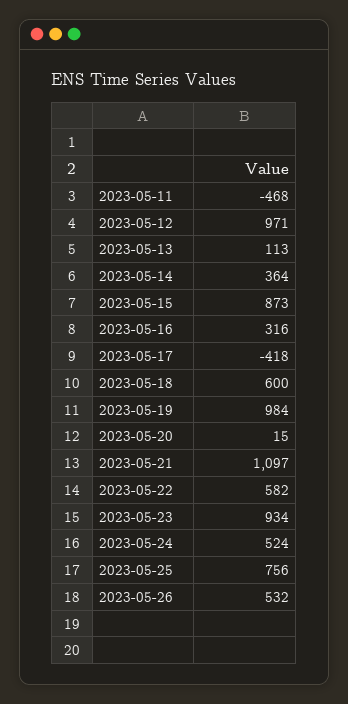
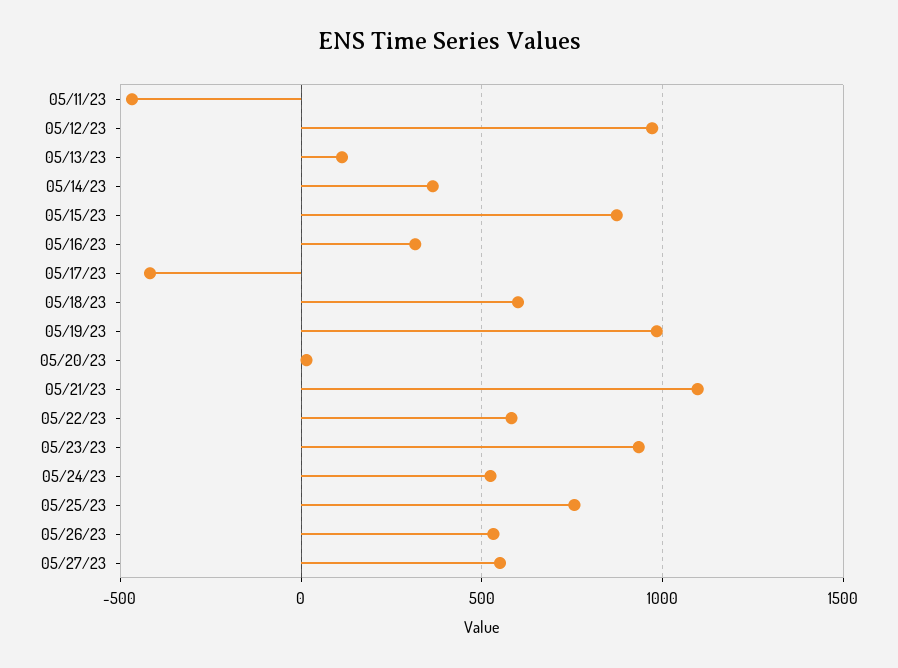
05/27/23: none -> 550

